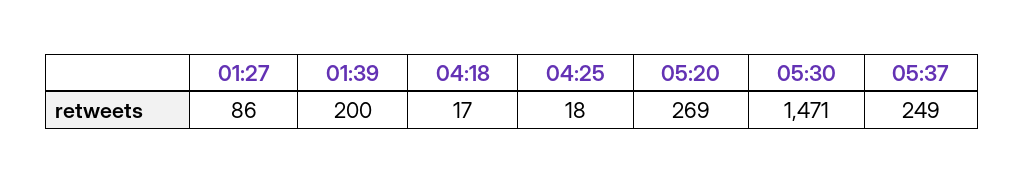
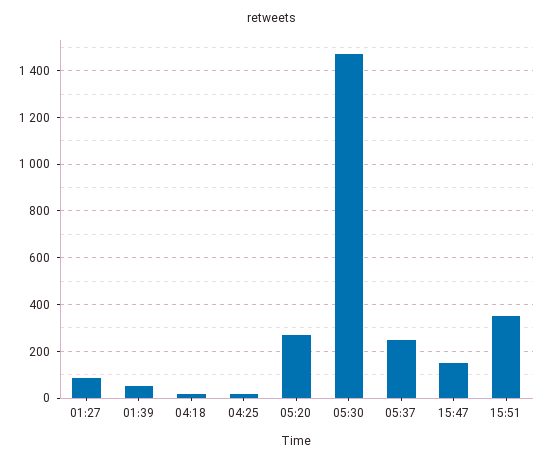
01:39: 200 -> 50
15:47: none -> 150
15:51: none -> 350

